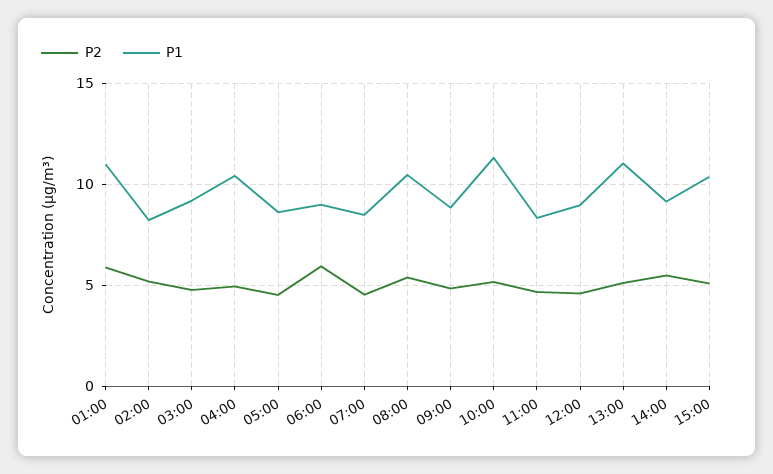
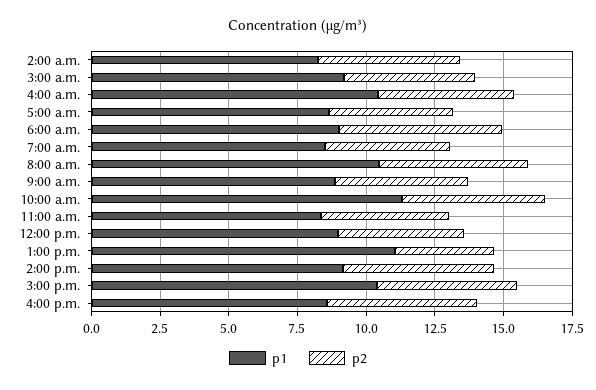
P2, 01:00: 6 -> none
P1, 01:00: 11 -> none
P2, 13:00: 5 -> 3.5
P1, 4:00 p.m.: none -> 8.5
P2, 4:00 p.m.: none -> 5.5

